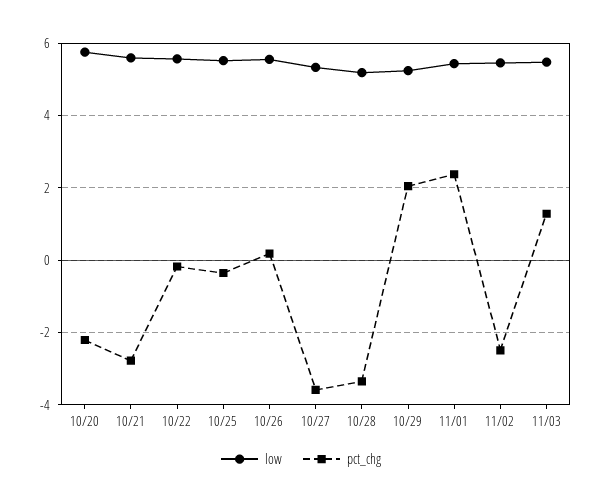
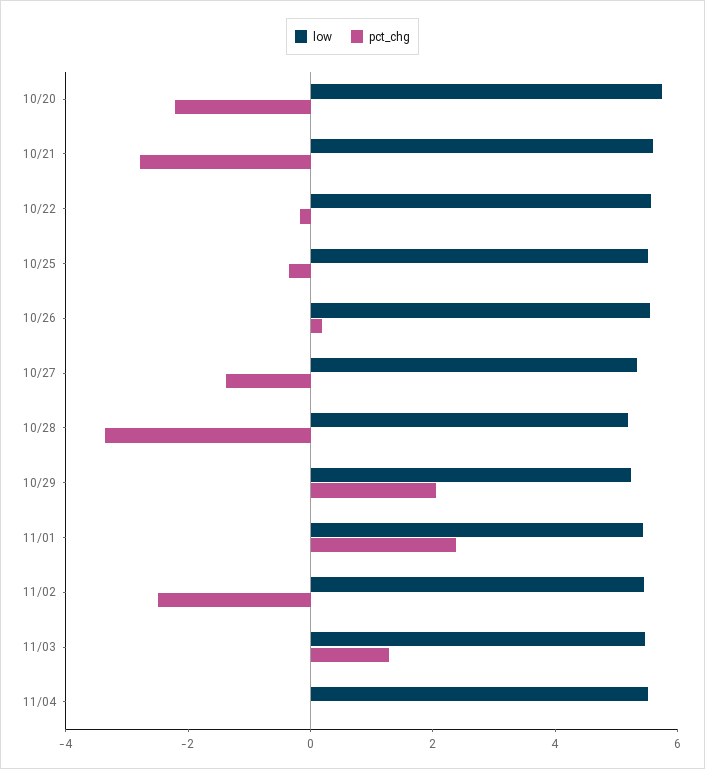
pct_chg, 10/27: -3.6 -> -1.5
low, 11/04: none -> 5.5
pct_chg, 11/04: none -> 0

